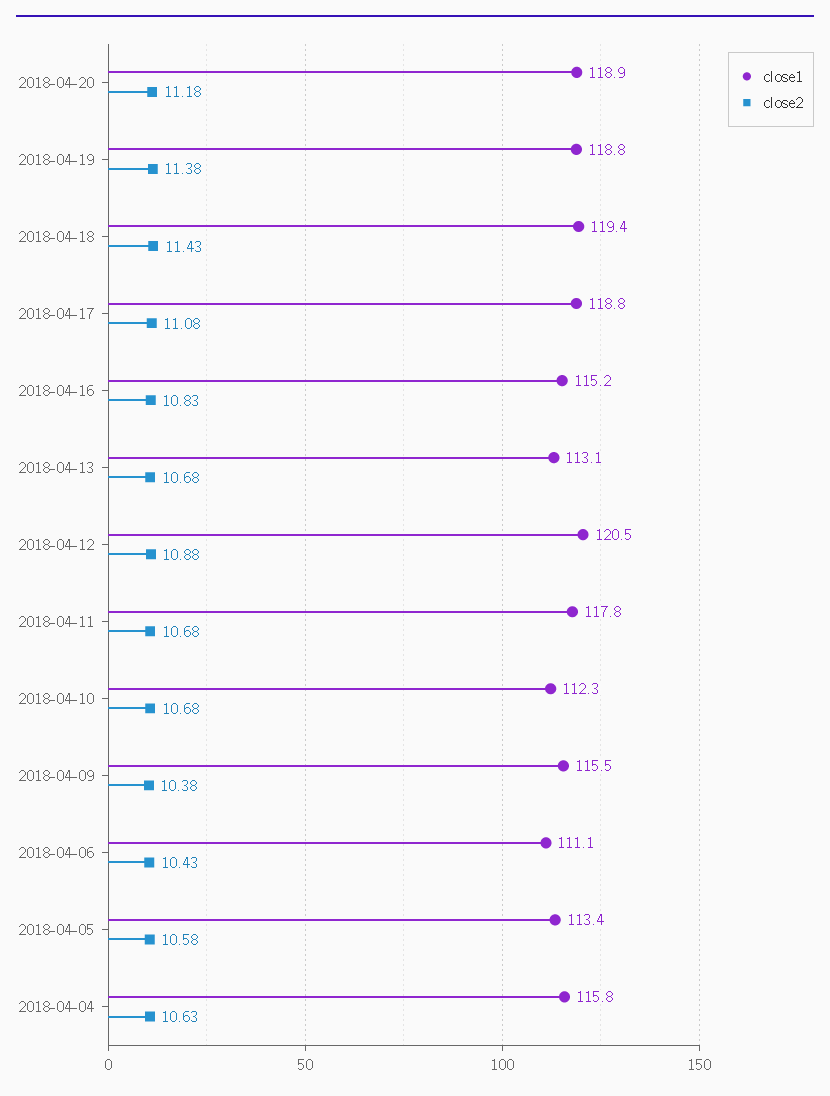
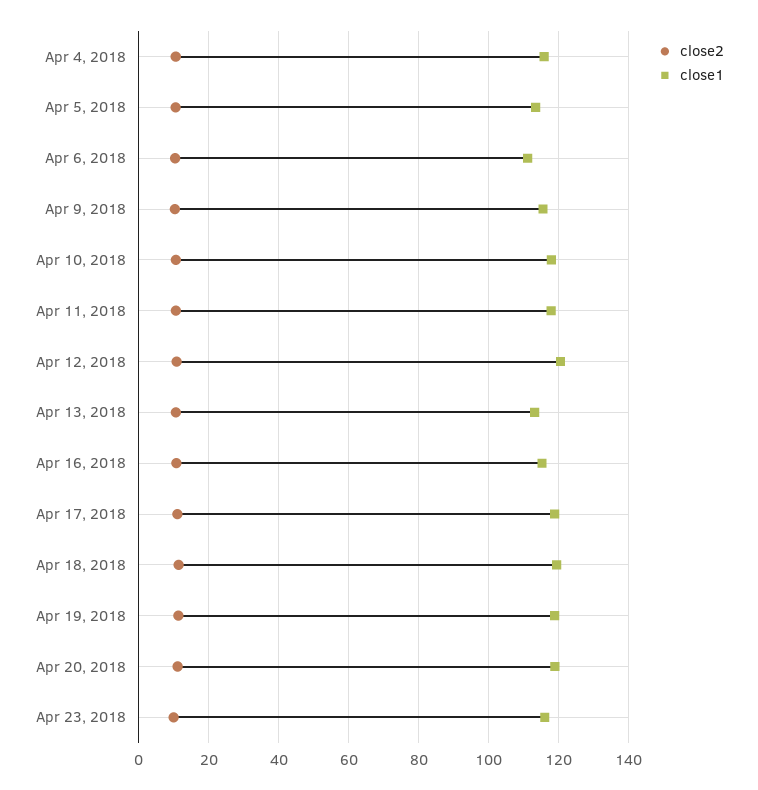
close1, 2018-04-10: 112.3 -> 118
close2, Apr 23, 2018: none -> 10
close1, Apr 23, 2018: none -> 116

